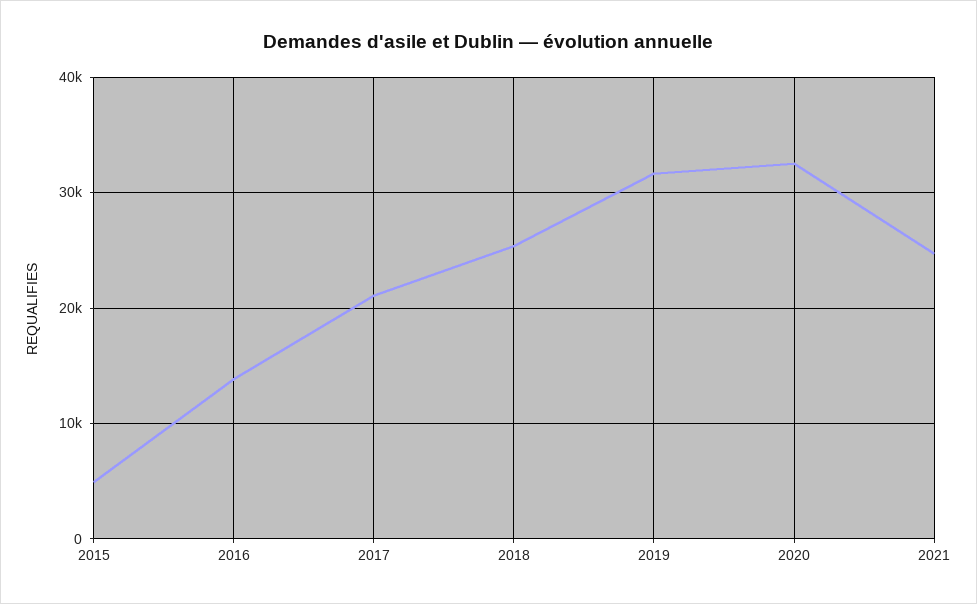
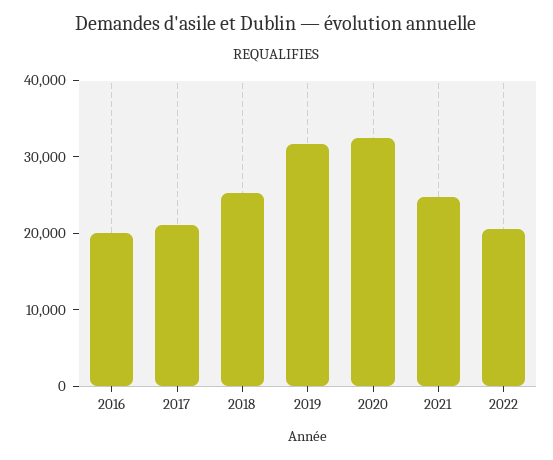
2015: 5000 -> none
2016: 14000 -> 20000
2022: none -> 20000

